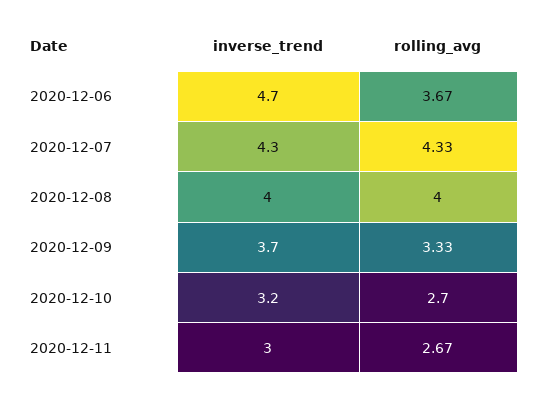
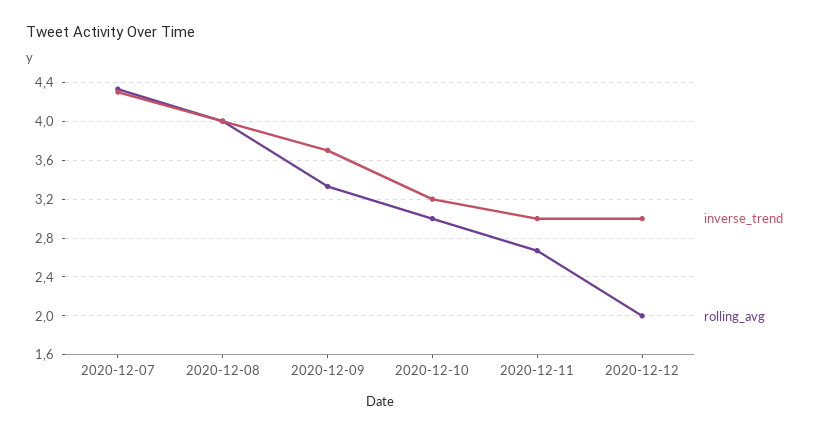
inverse_trend, 2020-12-06: 4.7 -> none
rolling_avg, 2020-12-06: 3.67 -> none
rolling_avg, 2020-12-10: 2.7 -> 3
inverse_trend, 2020-12-12: none -> 3
rolling_avg, 2020-12-12: none -> 2

